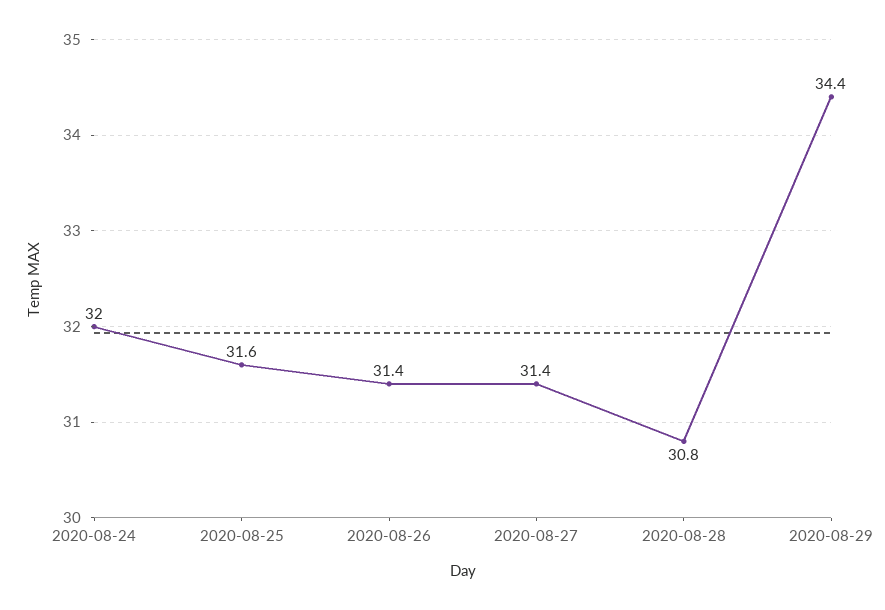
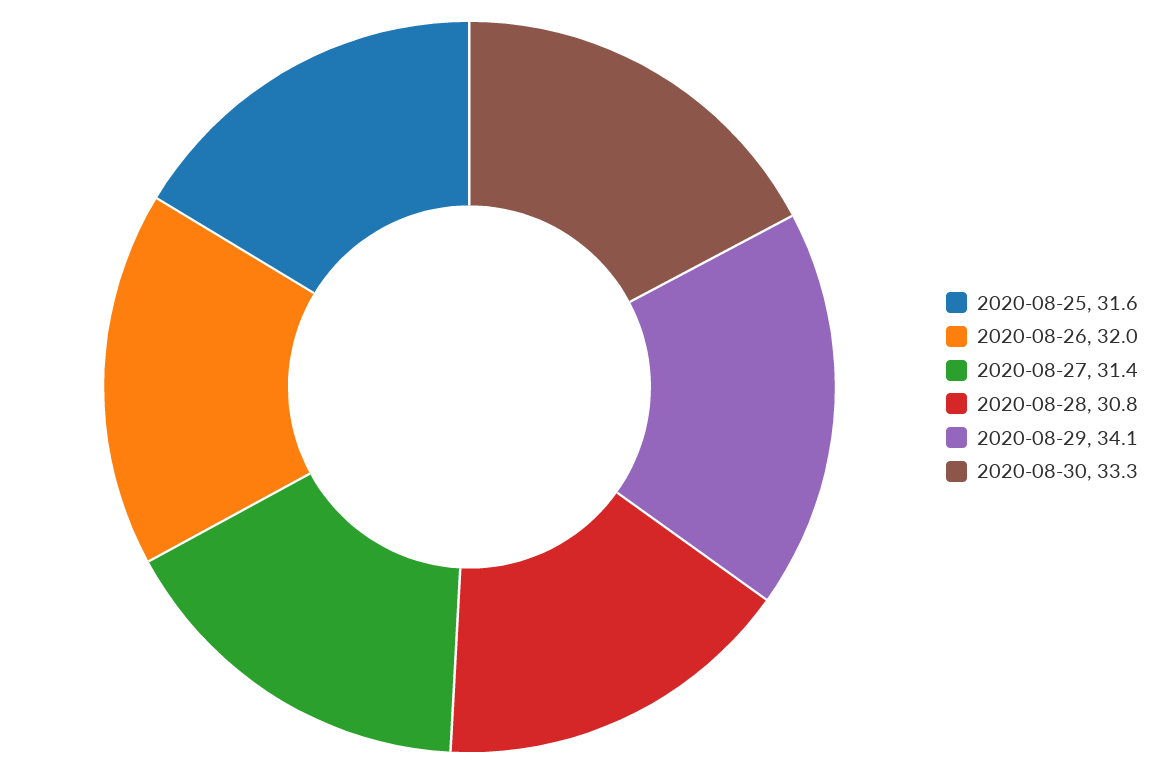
2020-08-24: 32 -> none
2020-08-26: 31.4 -> 32
2020-08-29: 34.4 -> 34.1
2020-08-30: none -> 33.3

